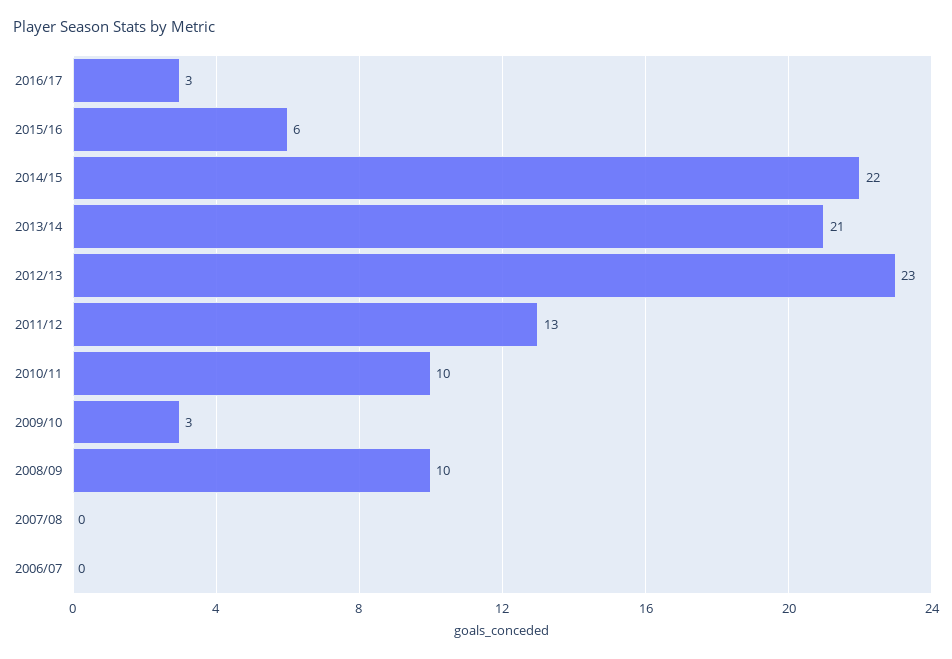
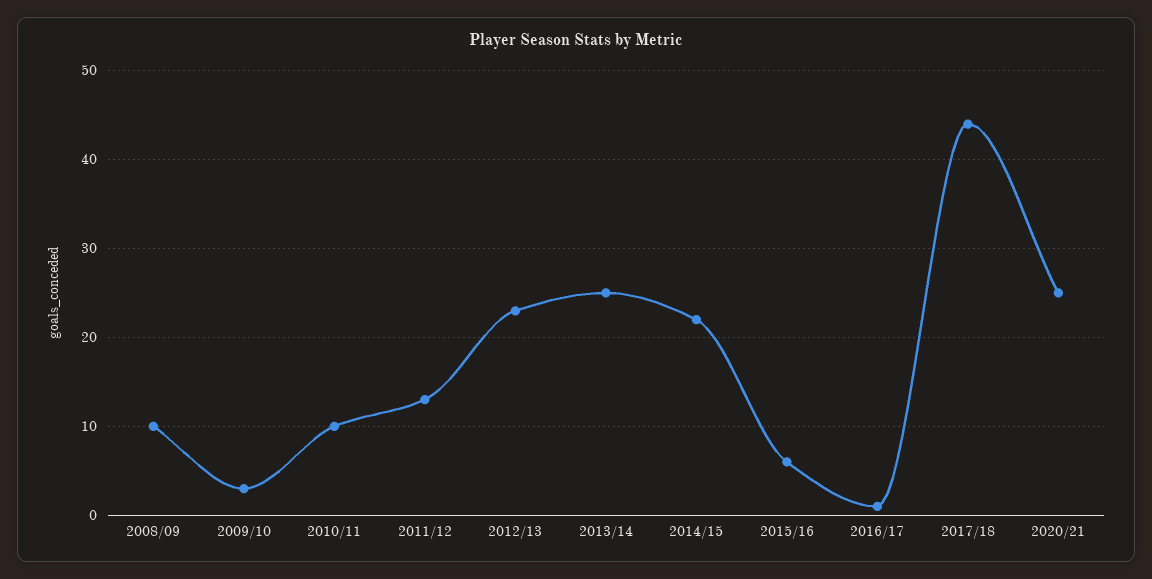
2016/17: 3 -> 1
2013/14: 21 -> 25
2007/08: 0 -> none
2006/07: 0 -> none
2017/18: none -> 44
2020/21: none -> 25

